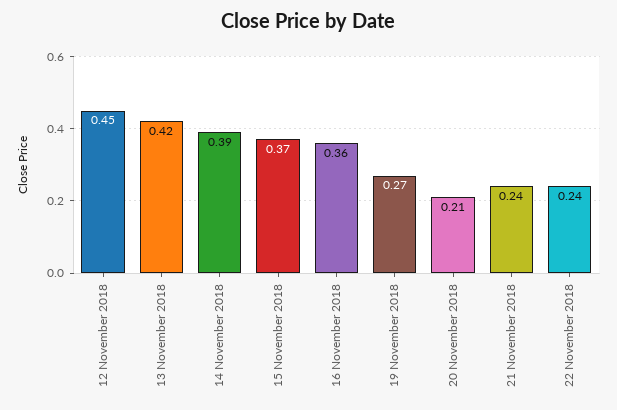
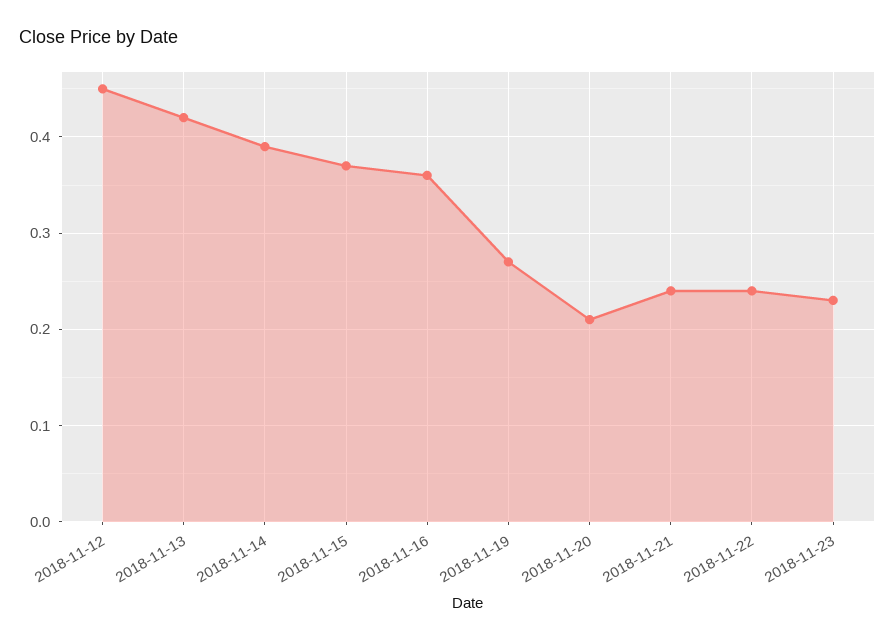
2018-11-23: none -> 0.23

